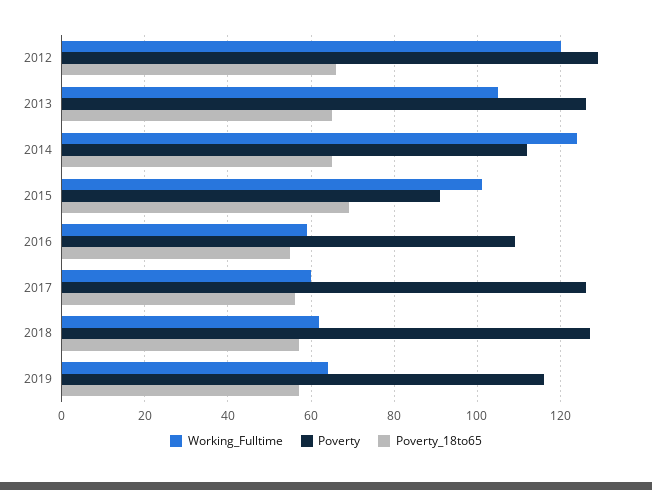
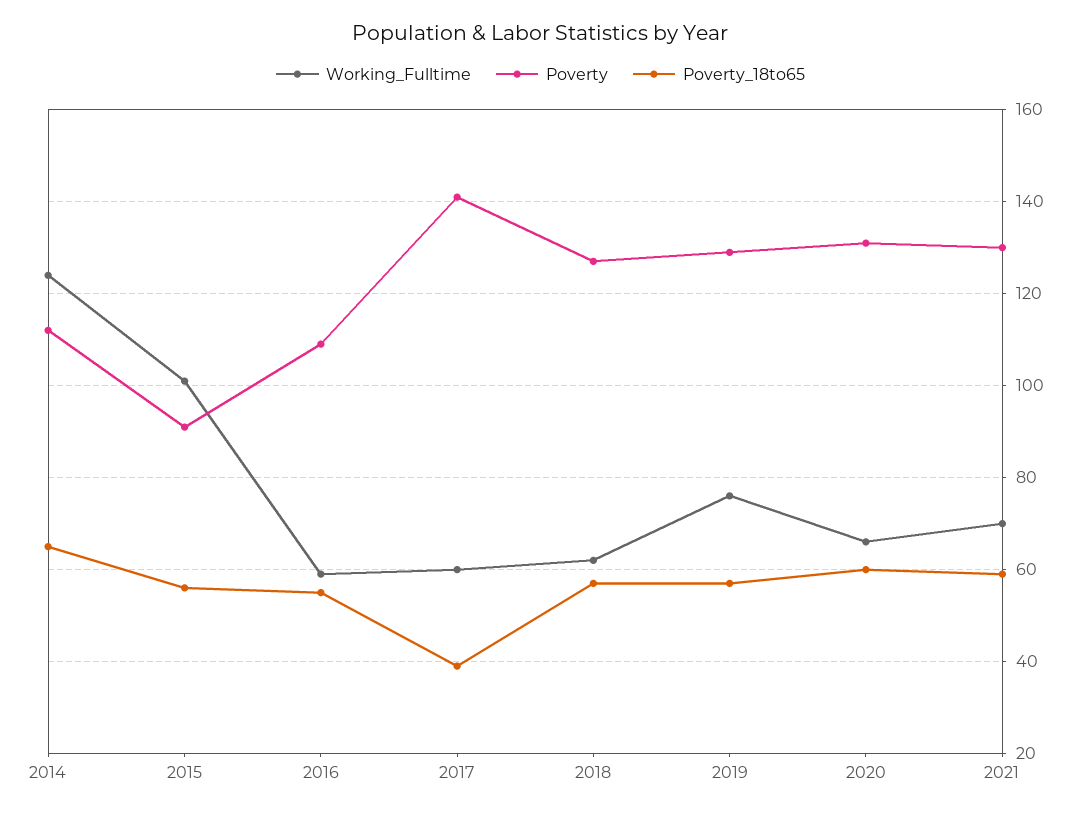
Working_Fulltime, 2012: 120 -> none
Poverty, 2012: 130 -> none
Poverty_18to65, 2012: 65 -> none
Working_Fulltime, 2013: 105 -> none
Poverty, 2013: 125 -> none
Poverty_18to65, 2013: 65 -> none
Poverty_18to65, 2015: 70 -> 55
Poverty, 2017: 125 -> 140
Poverty_18to65, 2017: 55 -> 40
Working_Fulltime, 2019: 65 -> 75
Poverty, 2019: 115 -> 130
Working_Fulltime, 2020: none -> 65
Poverty, 2020: none -> 130
Poverty_18to65, 2020: none -> 60
Working_Fulltime, 2021: none -> 70
Poverty, 2021: none -> 130
Poverty_18to65, 2021: none -> 60

